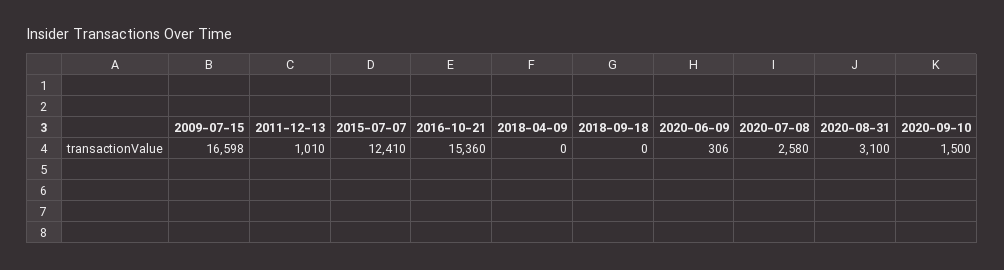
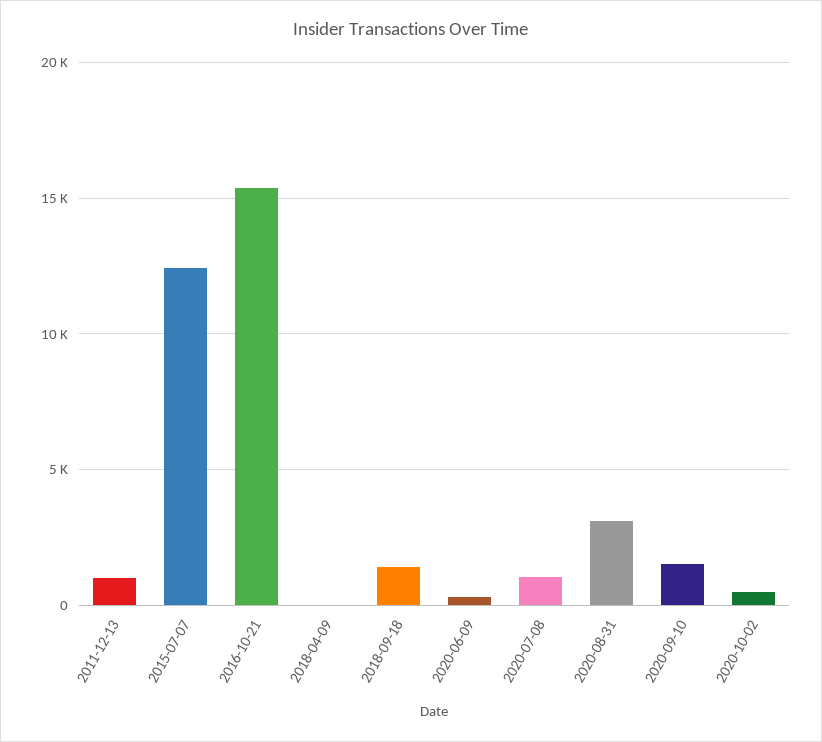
2009-07-15: 16598 -> none
2018-09-18: 0 -> 1500
2020-07-08: 2580 -> 1000
2020-10-02: none -> 500

